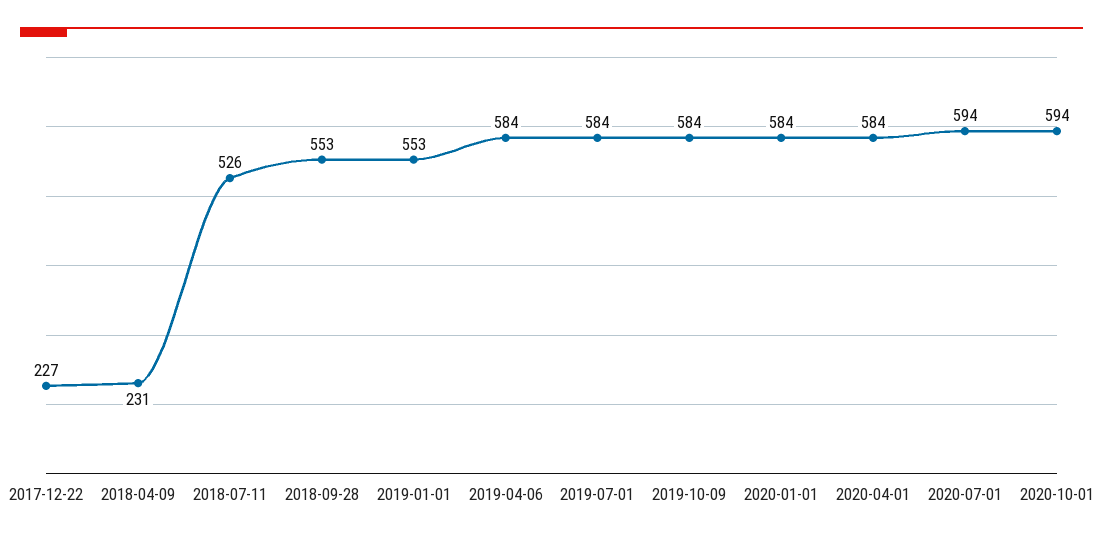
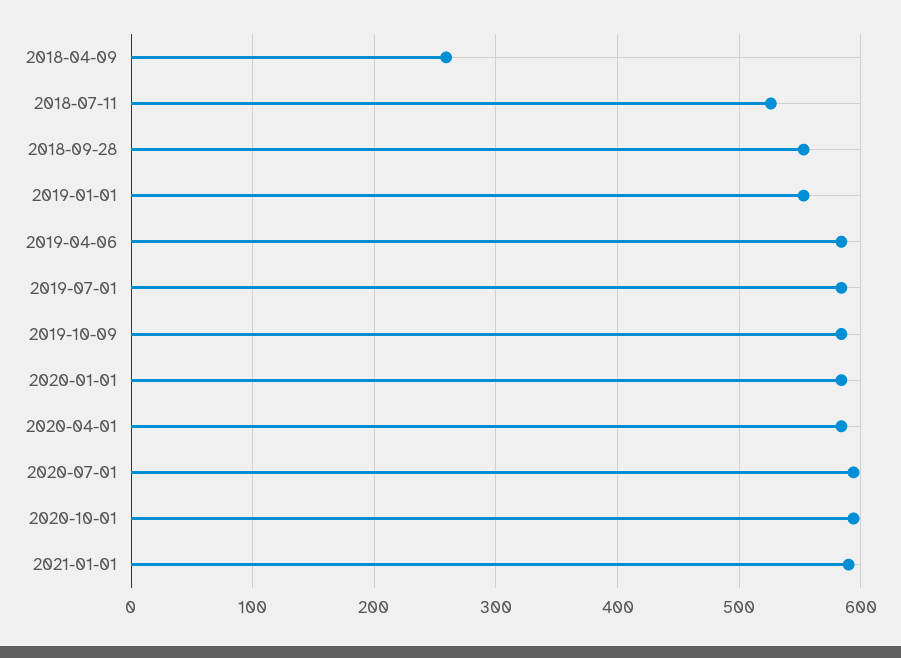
2017-12-22: 227 -> none
2018-04-09: 231 -> 260
2021-01-01: none -> 590

